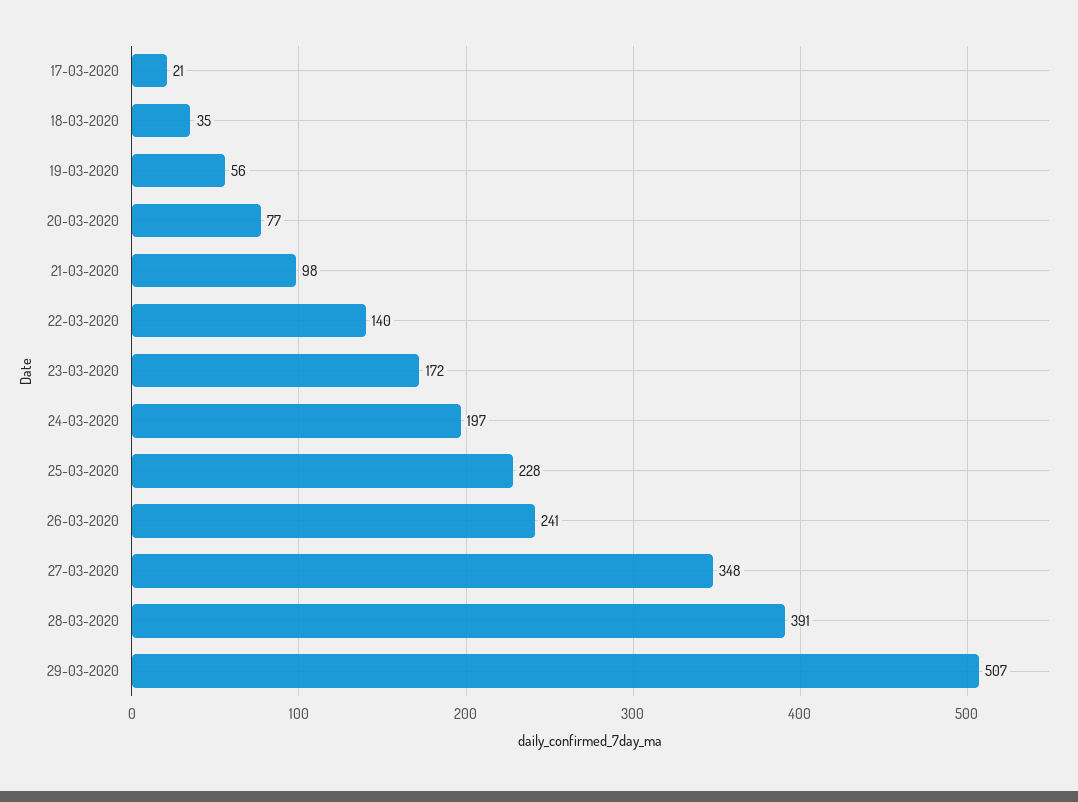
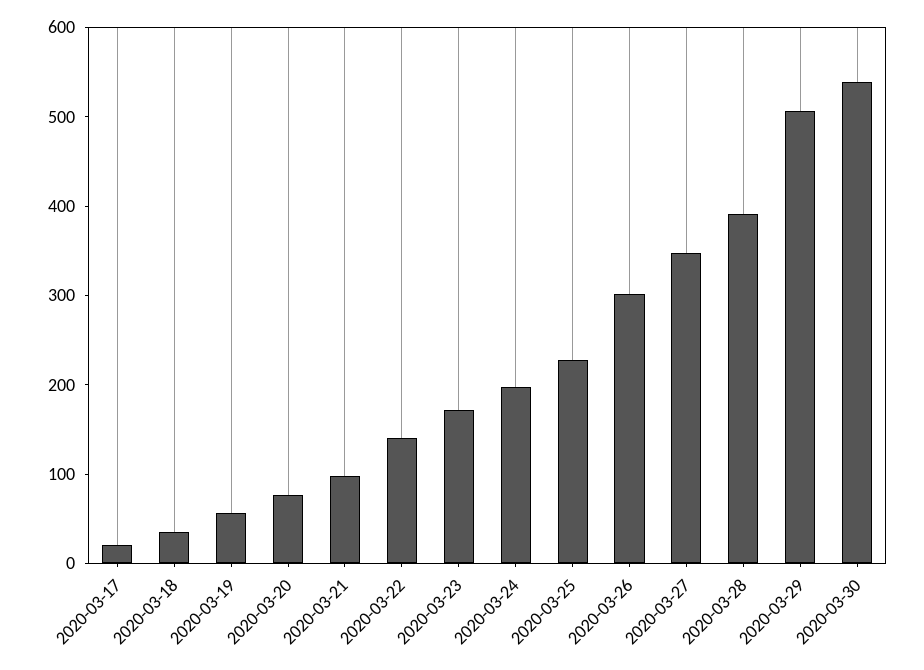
26-03-2020: 241 -> 300
2020-03-30: none -> 540

